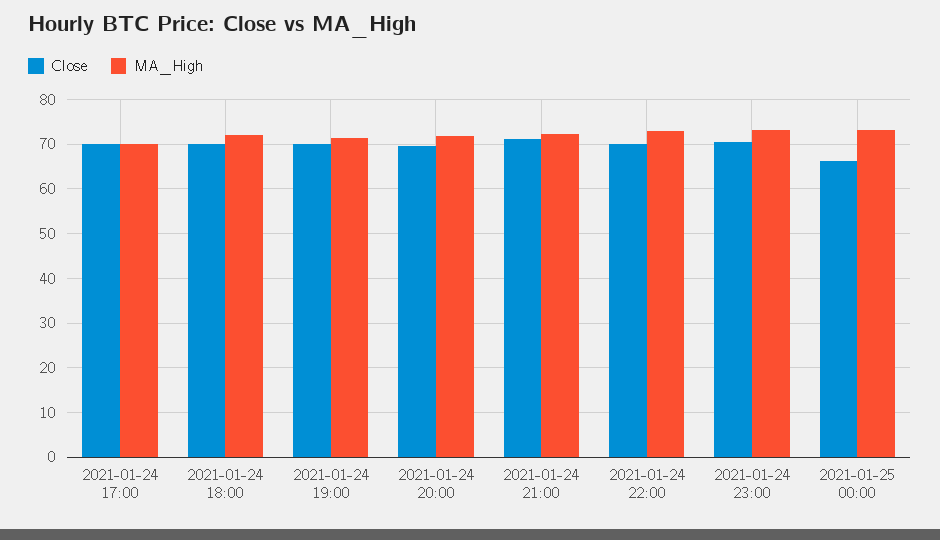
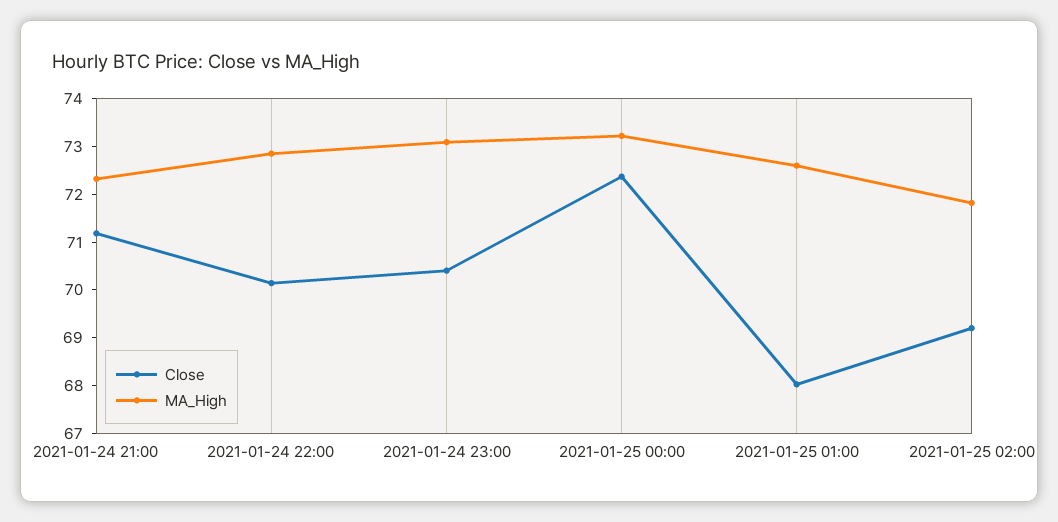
Close, 2021-01-24 17:00: 70 -> none
MA_High, 2021-01-24 17:00: 70 -> none
Close, 2021-01-24 18:00: 70 -> none
MA_High, 2021-01-24 18:00: 72 -> none
Close, 2021-01-24 19:00: 70 -> none
MA_High, 2021-01-24 19:00: 72 -> none
Close, 2021-01-24 20:00: 70 -> none
MA_High, 2021-01-24 20:00: 72 -> none
Close, 2021-01-25 00:00: 66 -> 72.4
Close, 2021-01-25 01:00: none -> 68
MA_High, 2021-01-25 01:00: none -> 72.6
Close, 2021-01-25 02:00: none -> 69.2
MA_High, 2021-01-25 02:00: none -> 71.8

